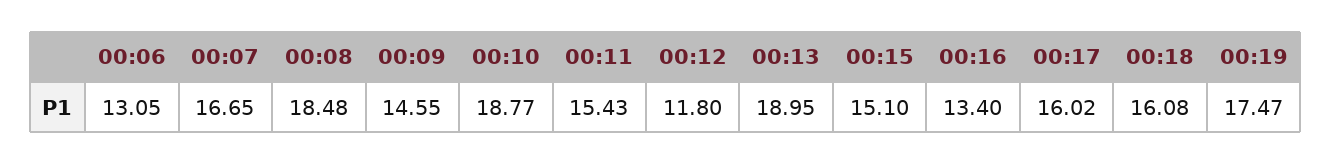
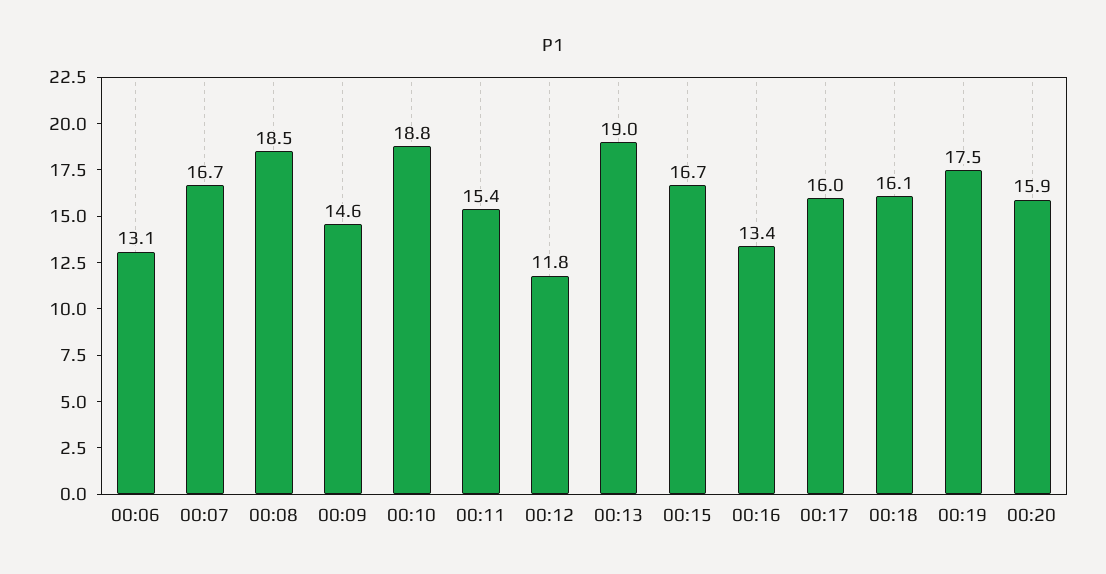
00:15: 15.1 -> 16.7
00:20: none -> 15.9

